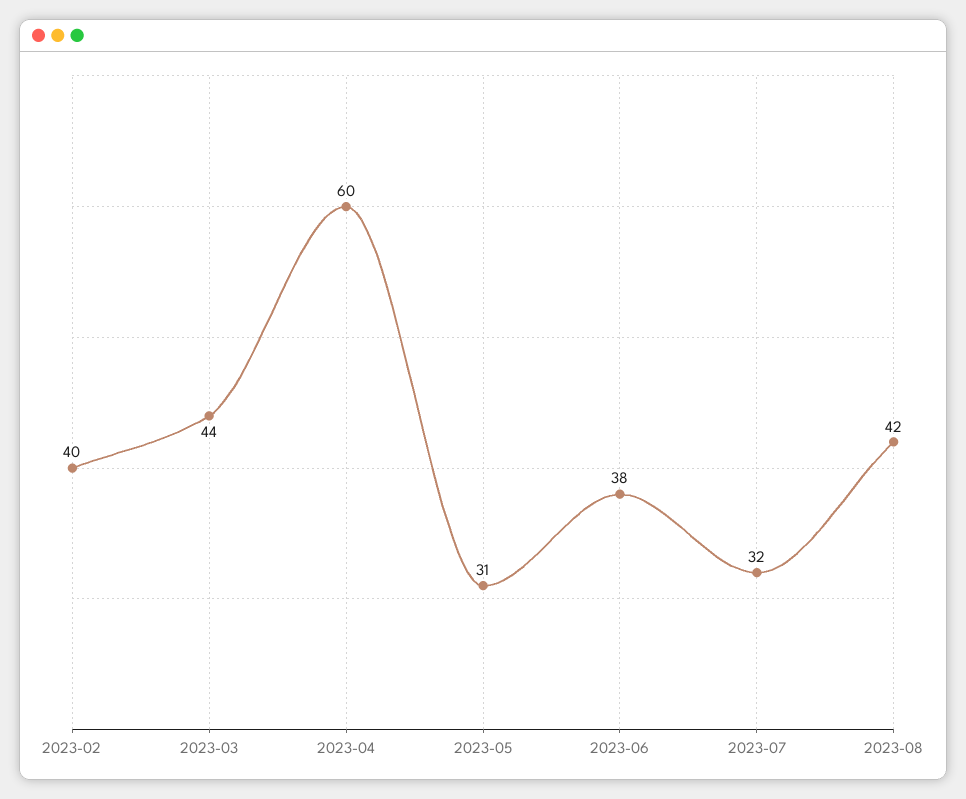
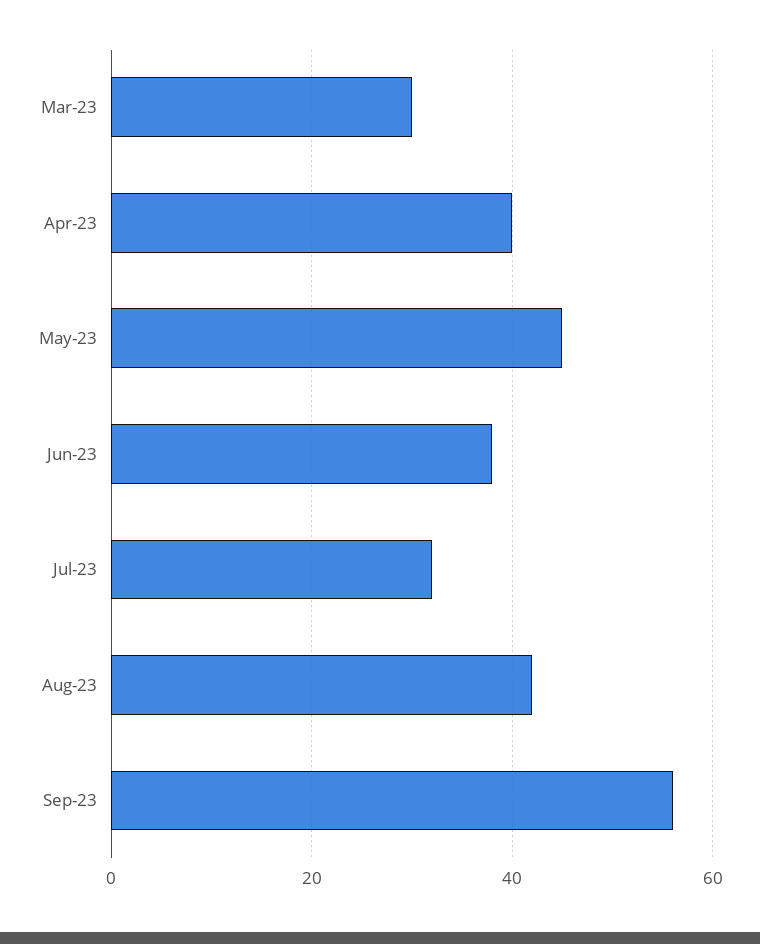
2023-02: 40 -> none
2023-03: 44 -> 30
2023-04: 60 -> 40
2023-05: 31 -> 45
Sep-23: none -> 55

